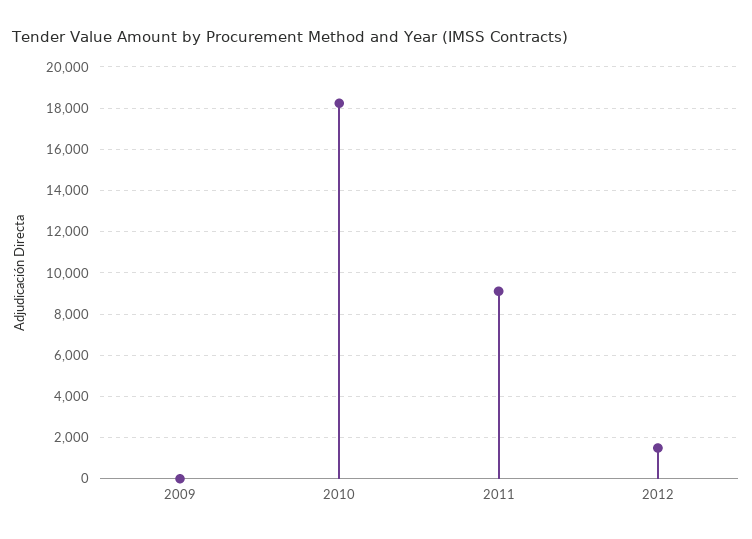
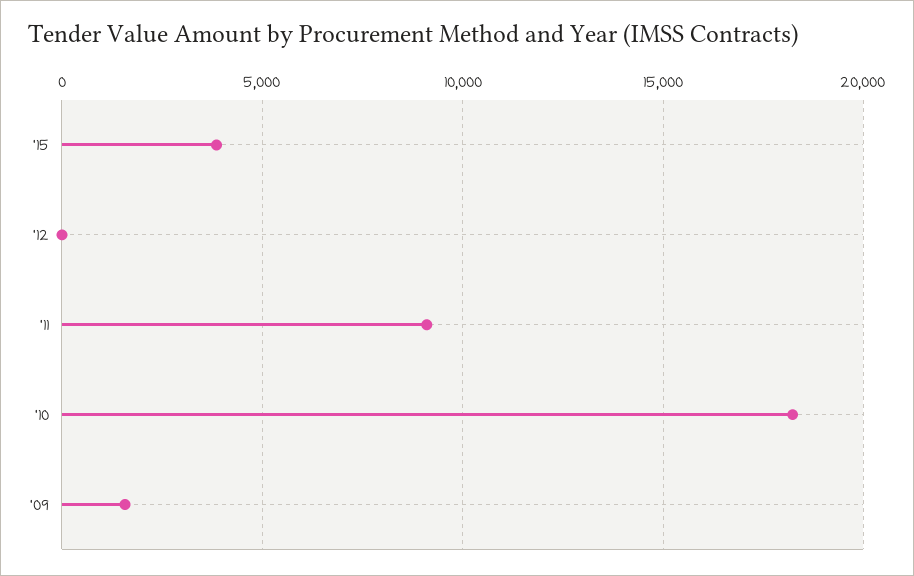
2009: 0 -> 1500
2012: 1500 -> 0
'15: none -> 4000

